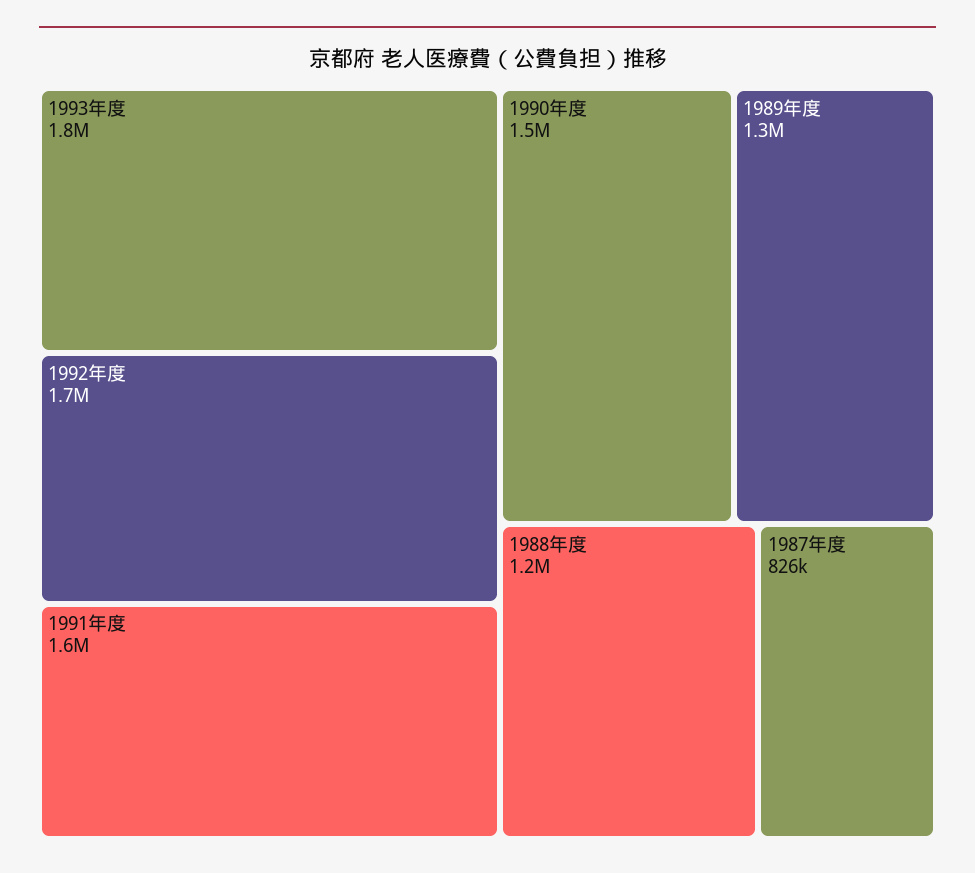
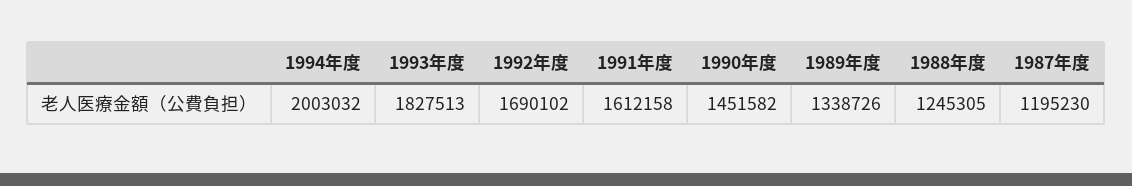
1987年度: 826000 -> 1195230
1994年度: none -> 2003032

